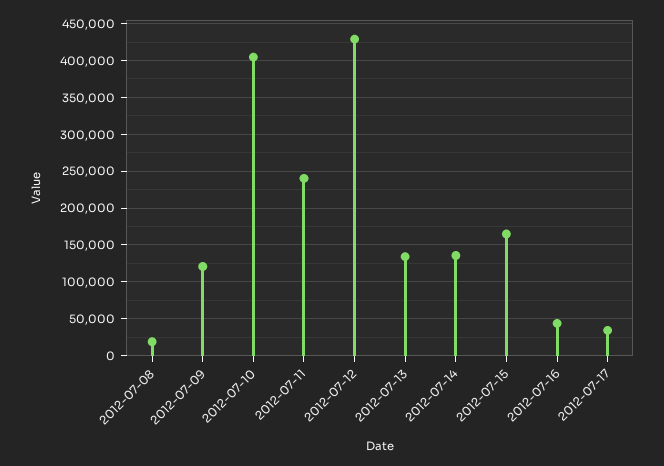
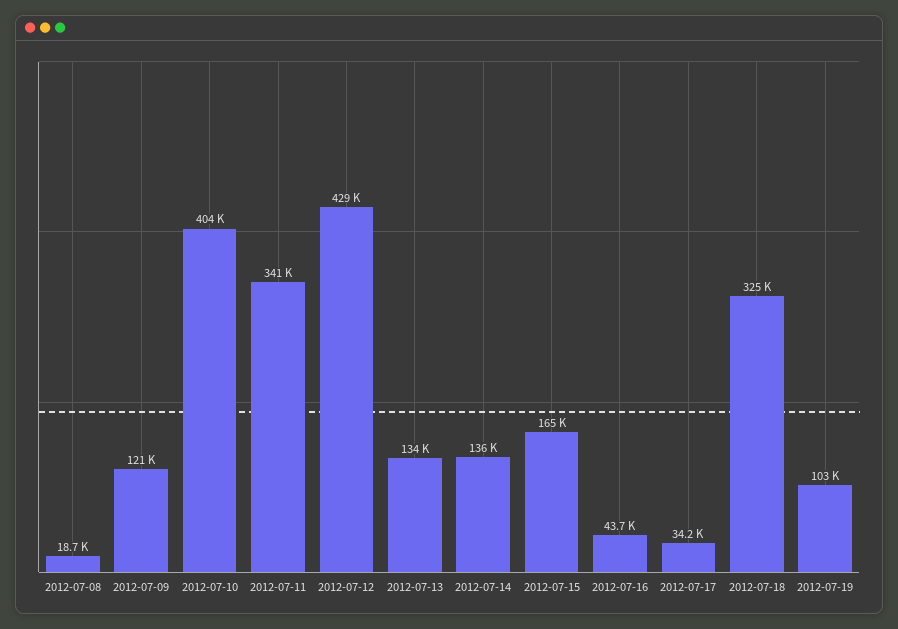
2012-07-11: 240000 -> 341000
2012-07-18: none -> 325000
2012-07-19: none -> 103000

